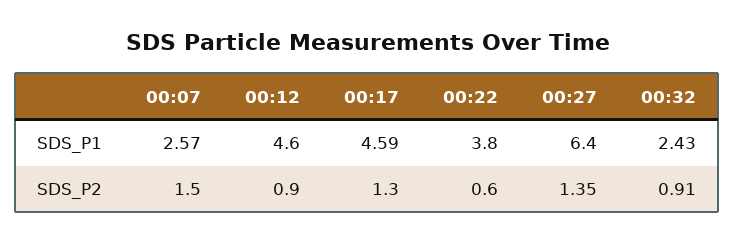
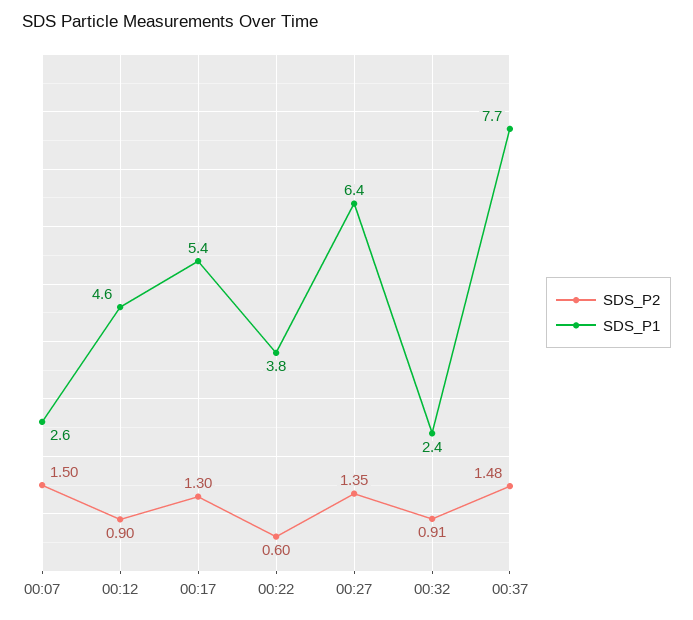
SDS_P1, 00:17: 4.59 -> 5.4
SDS_P2, 00:37: none -> 1.48
SDS_P1, 00:37: none -> 7.7

